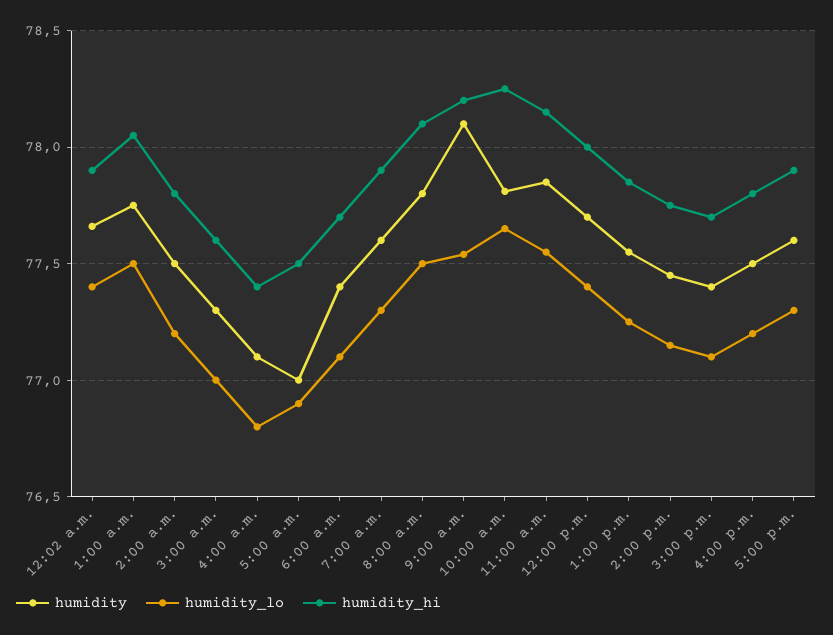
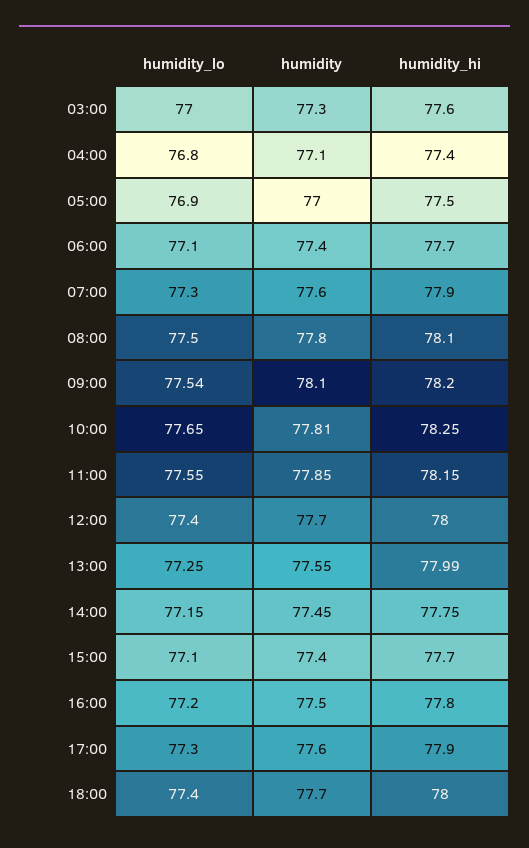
humidity, 12:02 a.m.: 77.65 -> none
humidity_lo, 12:02 a.m.: 77.4 -> none
humidity_hi, 12:02 a.m.: 77.9 -> none
humidity, 1:00 a.m.: 77.75 -> none
humidity_lo, 1:00 a.m.: 77.5 -> none
humidity_hi, 1:00 a.m.: 78.05 -> none
humidity, 2:00 a.m.: 77.5 -> none
humidity_lo, 2:00 a.m.: 77.2 -> none
humidity_hi, 2:00 a.m.: 77.8 -> none
humidity_hi, 1:00 p.m.: 77.85 -> 77.99
humidity_lo, 18:00: none -> 77.4
humidity, 18:00: none -> 77.7
humidity_hi, 18:00: none -> 78

